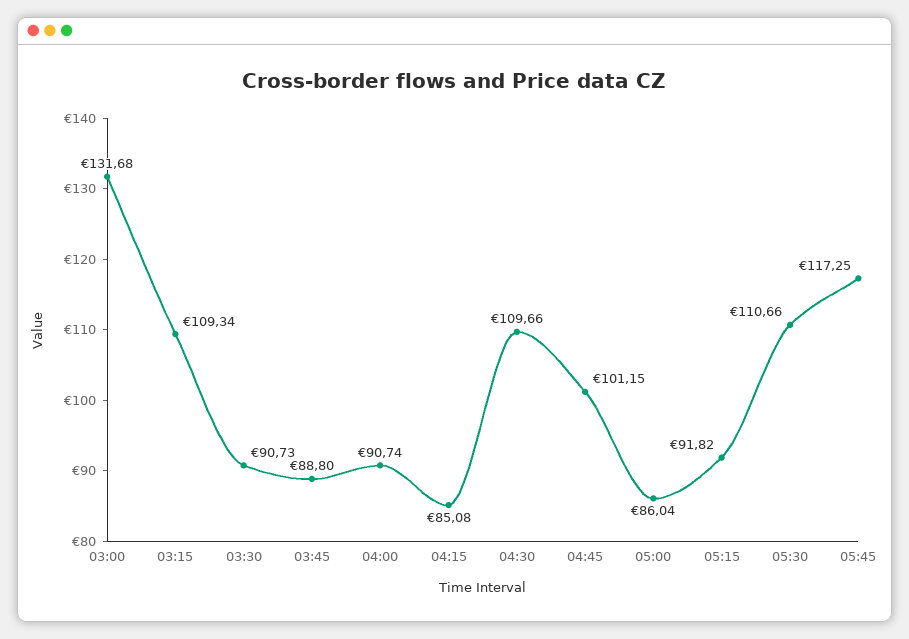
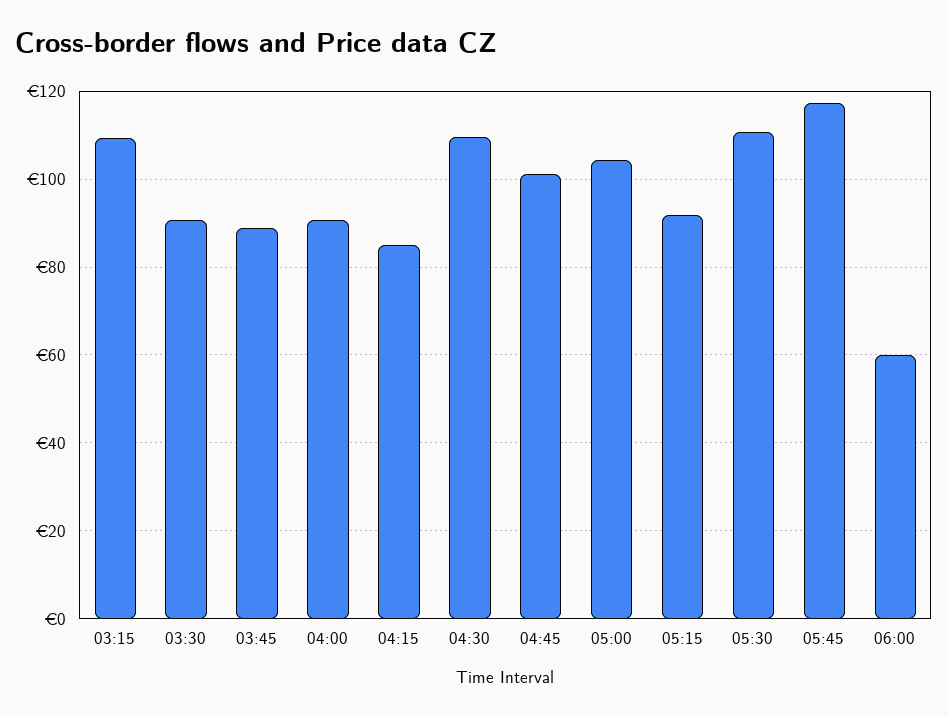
03:00: 131.68 -> none
05:00: 86.04 -> 104
06:00: none -> 60

